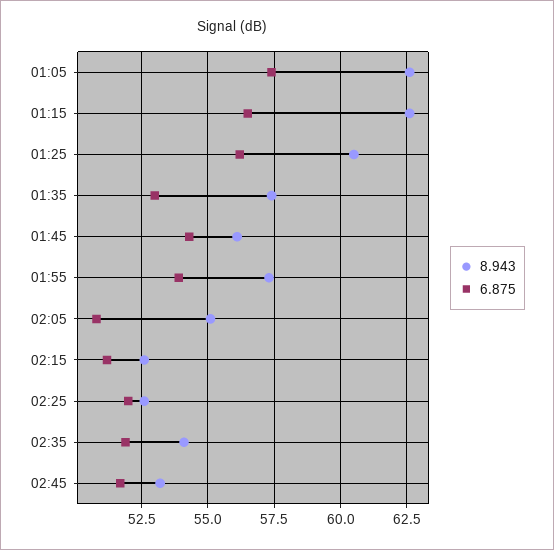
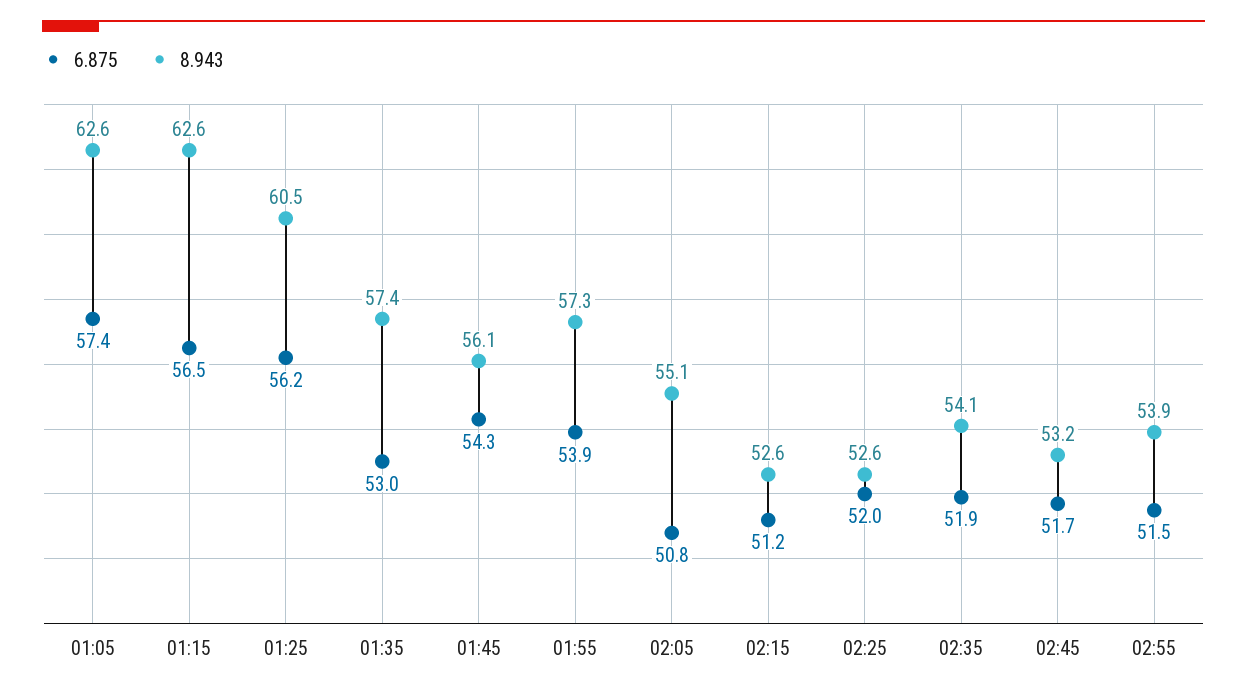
6.875, 02:55: none -> 51.5
8.943, 02:55: none -> 53.9

